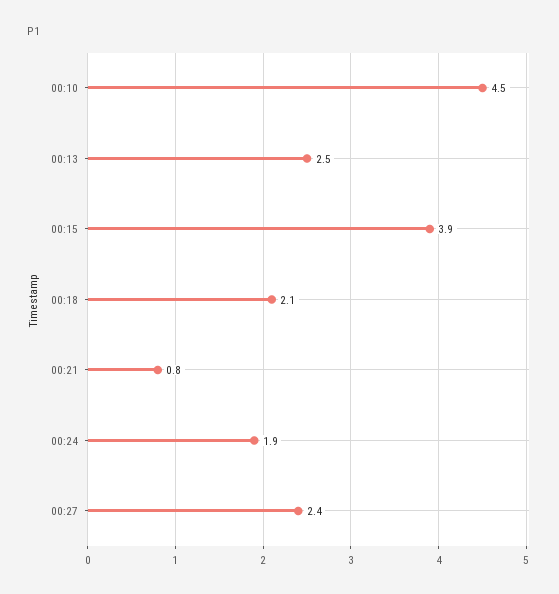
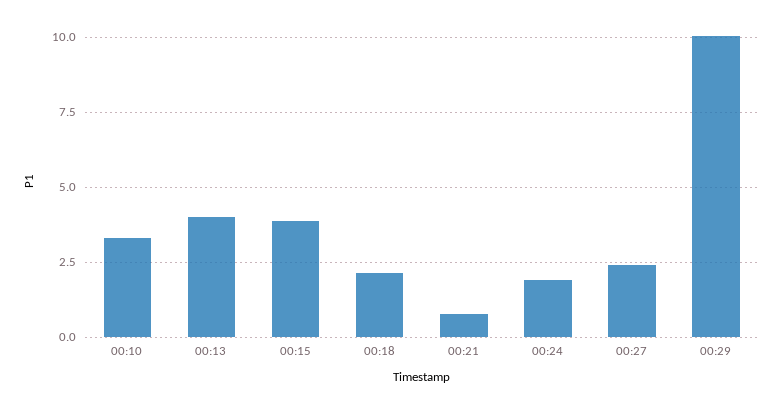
00:10: 4.5 -> 3.25
00:13: 2.5 -> 4
00:29: none -> 10

